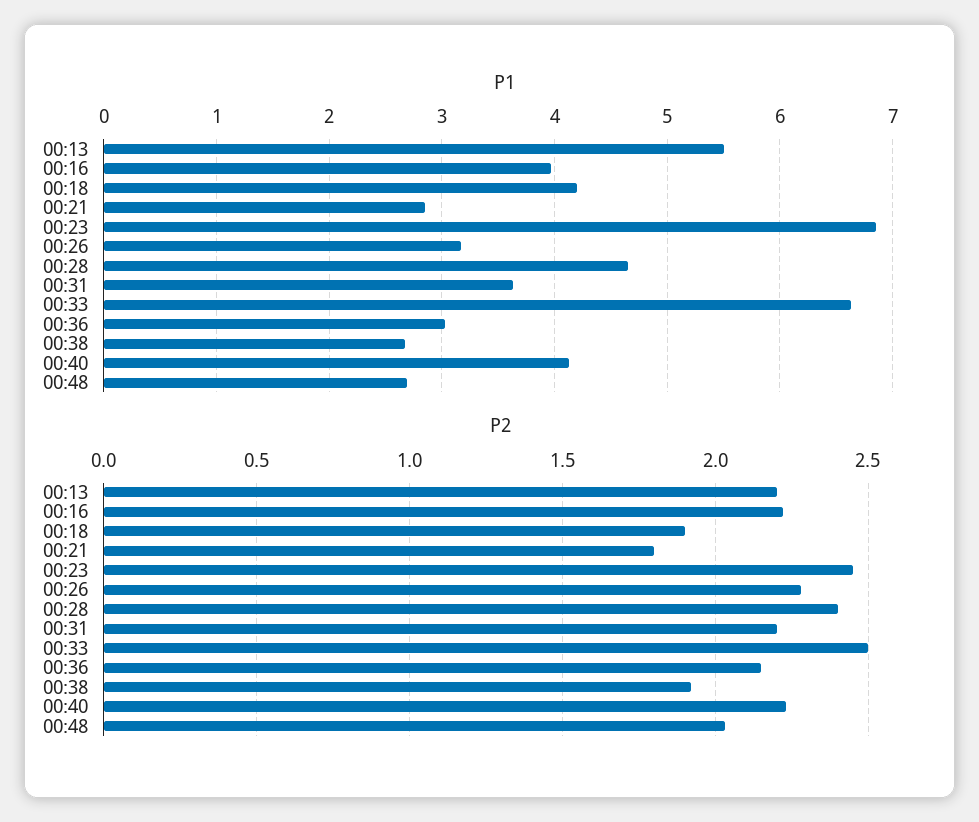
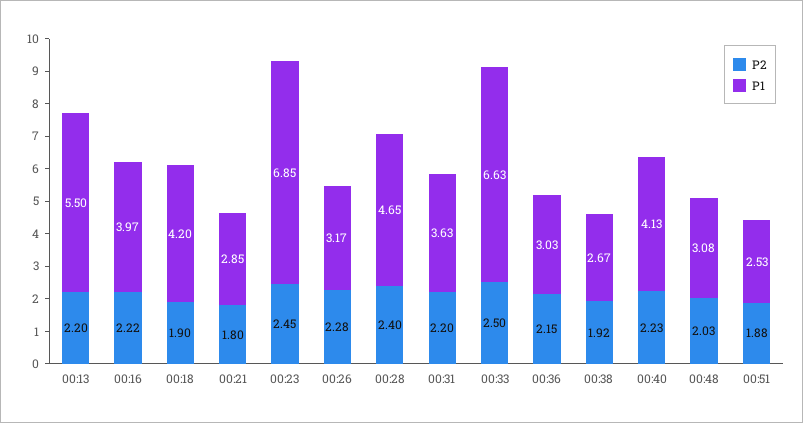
P1, 00:48: 2.7 -> 3.08
P2, 00:51: none -> 1.88
P1, 00:51: none -> 2.53

